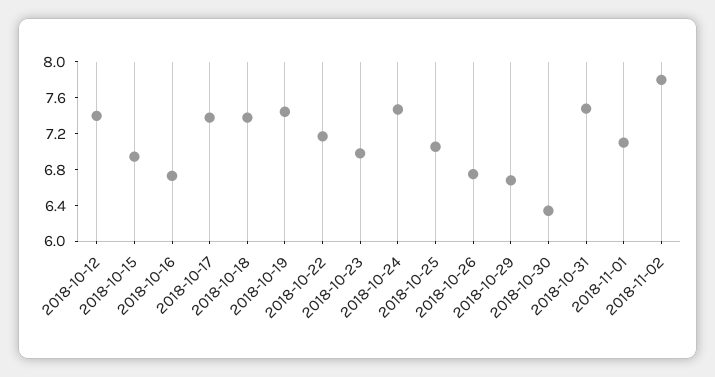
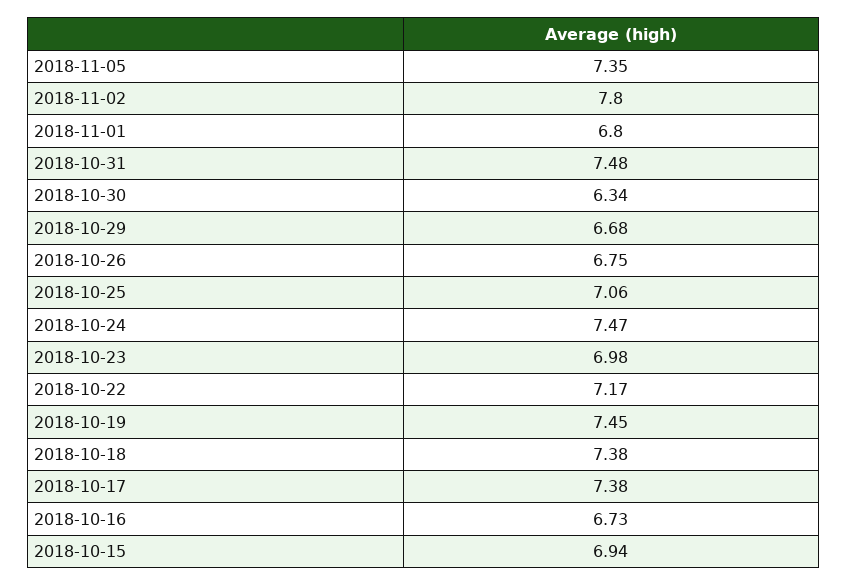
2018-10-12: 7.4 -> none
2018-11-01: 7.1 -> 6.8
2018-11-05: none -> 7.35

